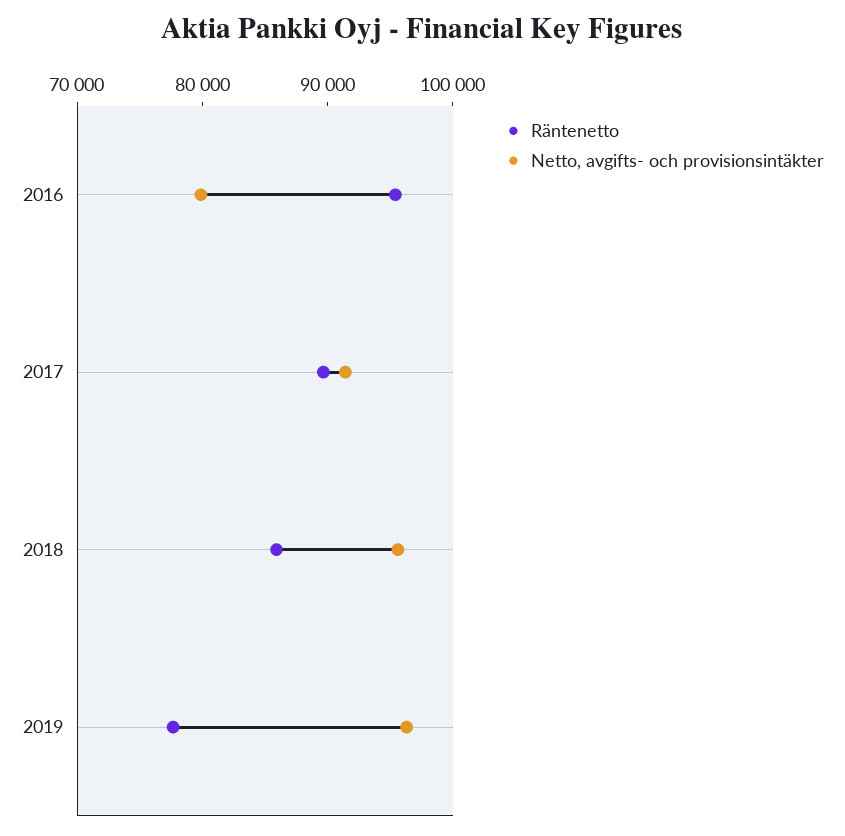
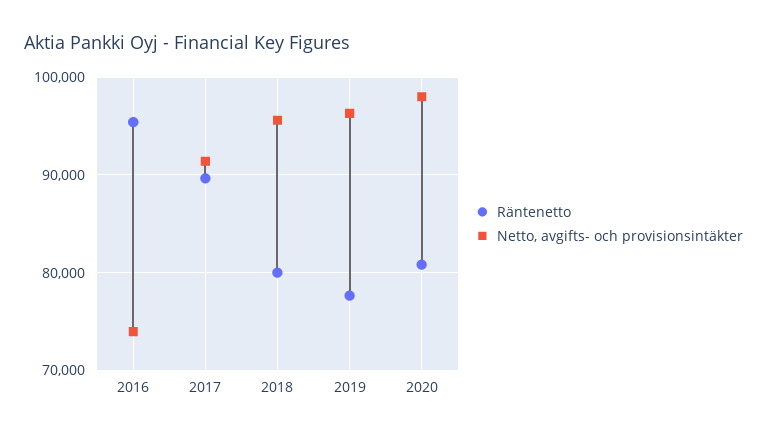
Netto, avgifts- och provisionsintäkter, 2016: 80000 -> 74000
Räntenetto, 2018: 86000 -> 80000
Räntenetto, 2020: none -> 81000
Netto, avgifts- och provisionsintäkter, 2020: none -> 98000

